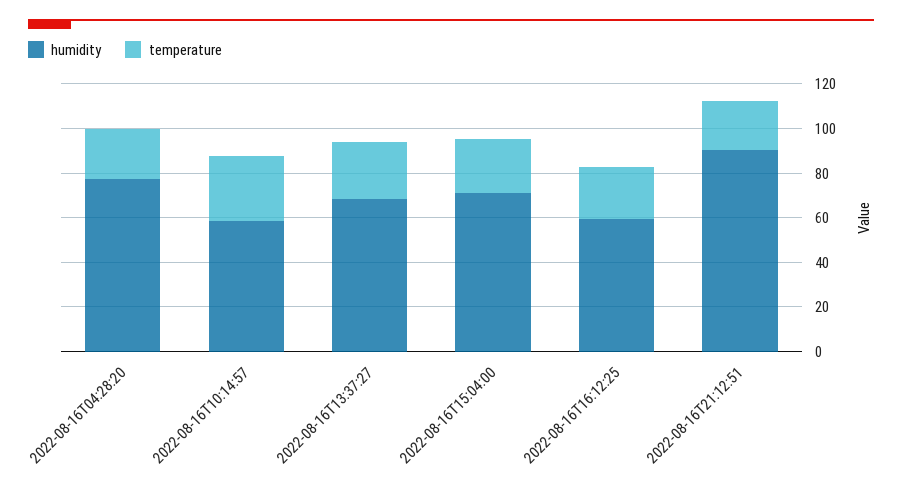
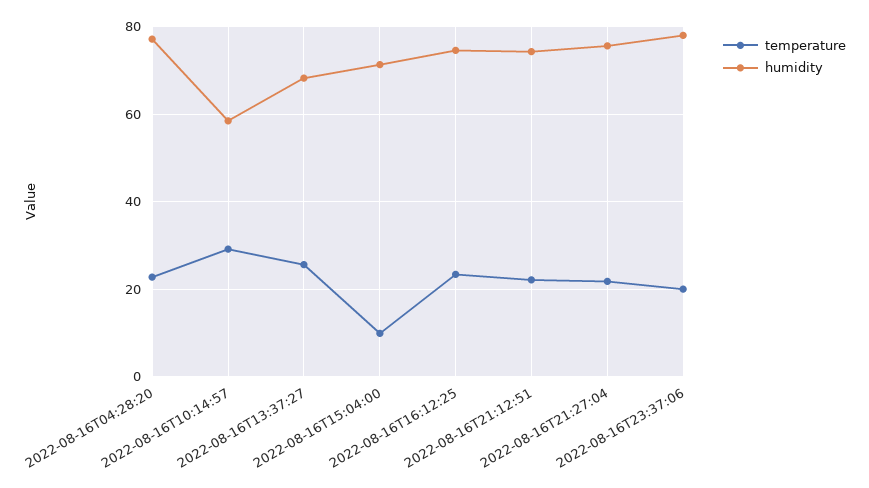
temperature, 2022-08-16T15:04:00: 25 -> 10
humidity, 2022-08-16T16:12:25: 60 -> 74
humidity, 2022-08-16T21:12:51: 90 -> 74
temperature, 2022-08-16T21:27:04: none -> 22
humidity, 2022-08-16T21:27:04: none -> 76
temperature, 2022-08-16T23:37:06: none -> 20
humidity, 2022-08-16T23:37:06: none -> 78

